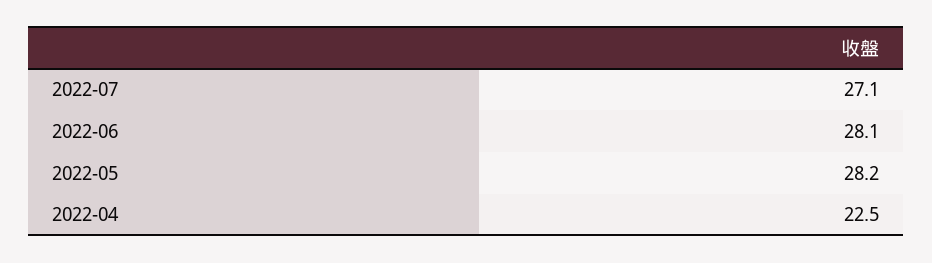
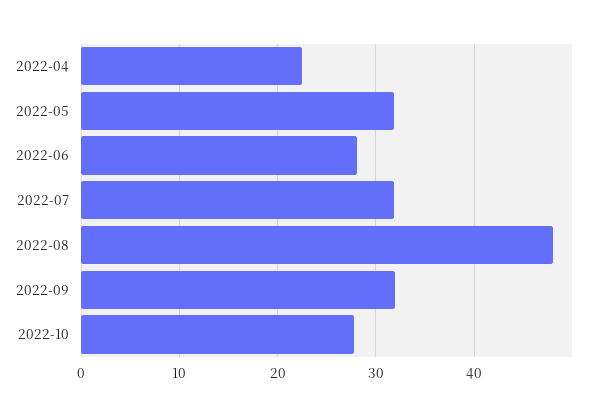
2022-07: 27.1 -> 32
2022-05: 28.2 -> 32
2022-08: none -> 48
2022-09: none -> 32
2022-10: none -> 28

